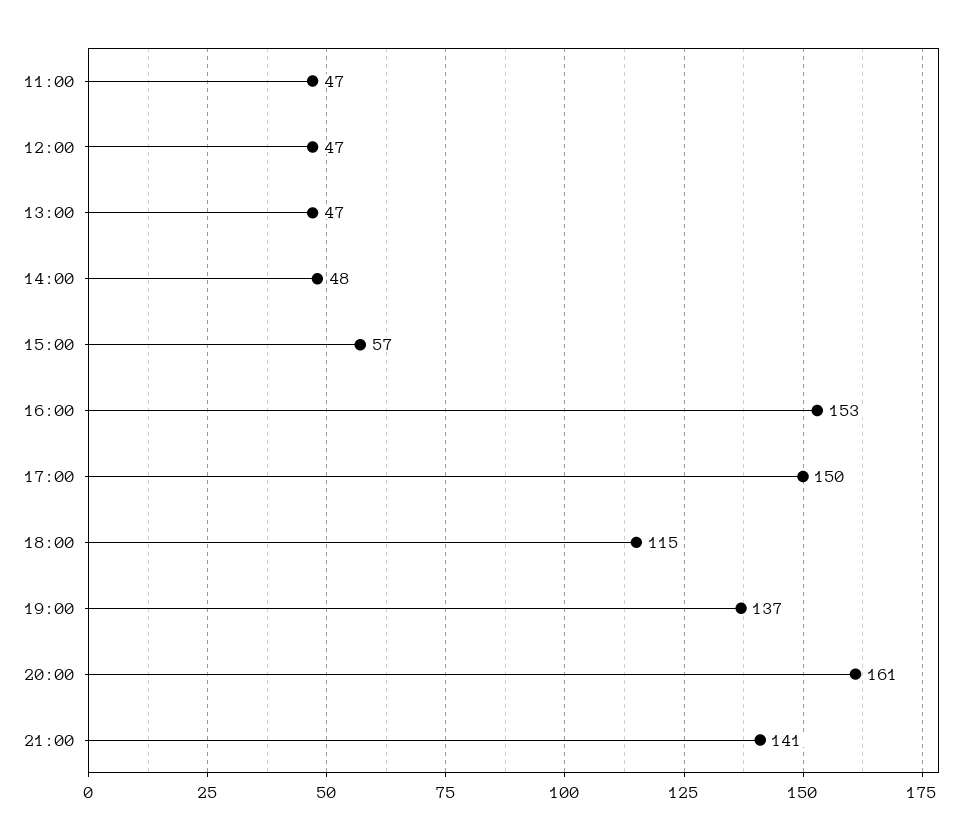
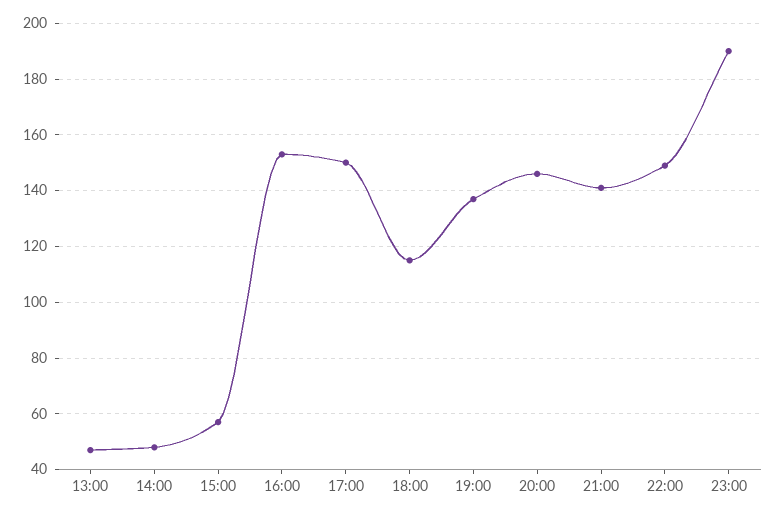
11:00: 47 -> none
12:00: 47 -> none
20:00: 161 -> 145
22:00: none -> 150
23:00: none -> 190

